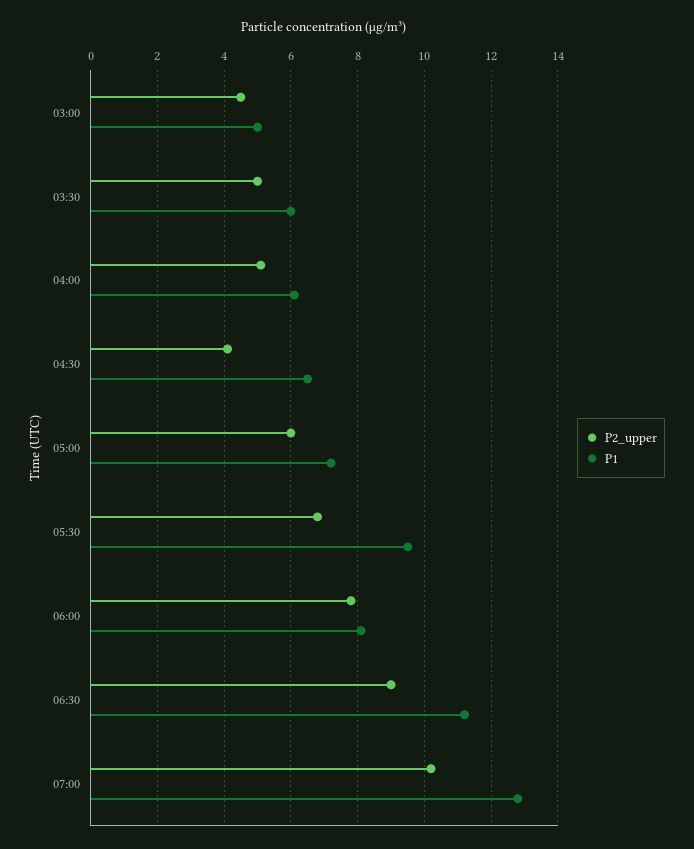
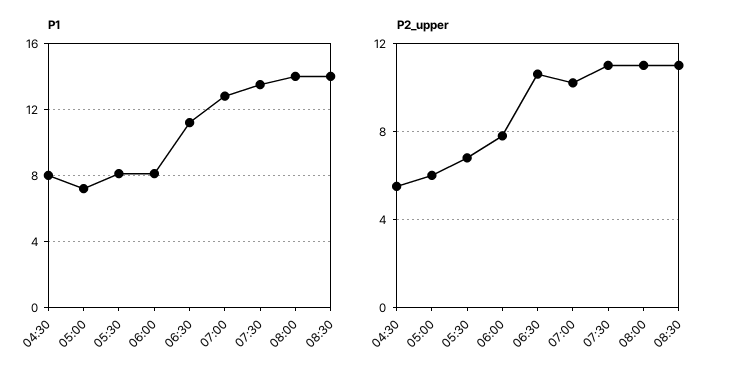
P2_upper, 03:00: 4.5 -> none
P1, 03:00: 5 -> none
P2_upper, 03:30: 5 -> none
P1, 03:30: 6 -> none
P2_upper, 04:00: 5 -> none
P1, 04:00: 6 -> none
P2_upper, 04:30: 4 -> 5.5
P1, 04:30: 6.5 -> 8
P1, 05:30: 9.5 -> 8
P2_upper, 06:30: 9 -> 10.5
P1, 07:30: none -> 13.5
P1, 08:00: none -> 14
P1, 08:30: none -> 14
P2_upper, 07:30: none -> 11
P2_upper, 08:00: none -> 11
P2_upper, 08:30: none -> 11

